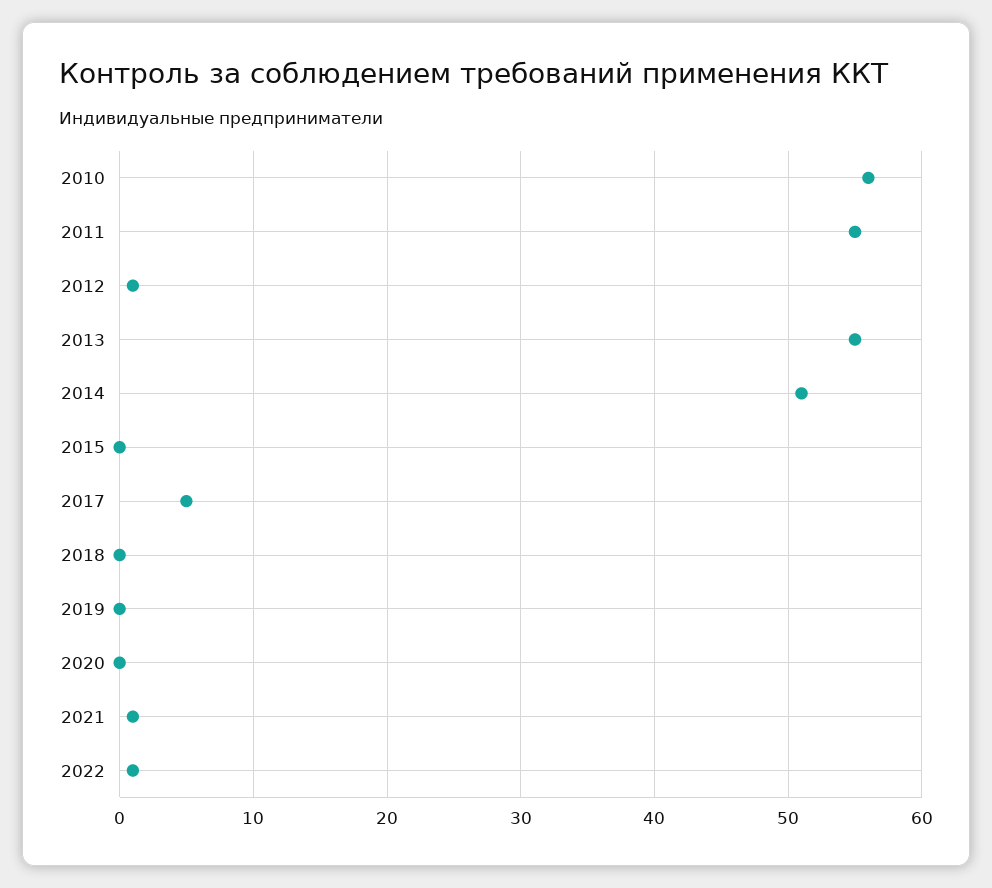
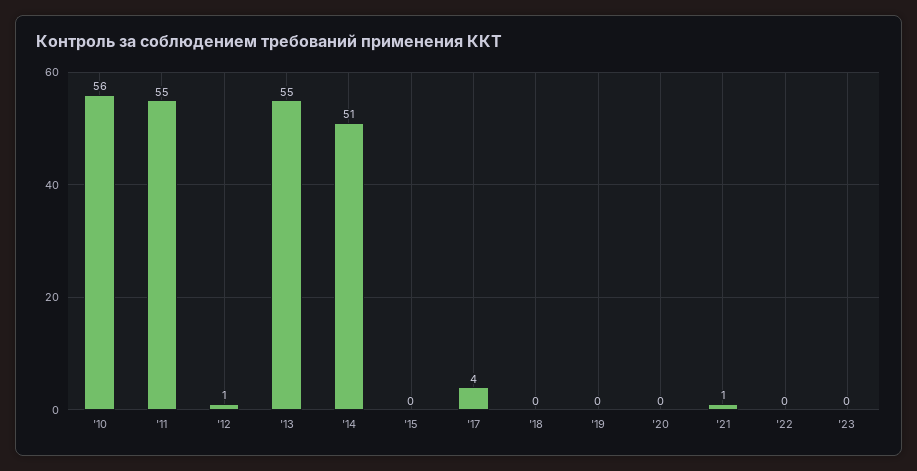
2017: 5 -> 4
2022: 1 -> 0
'23: none -> 0

